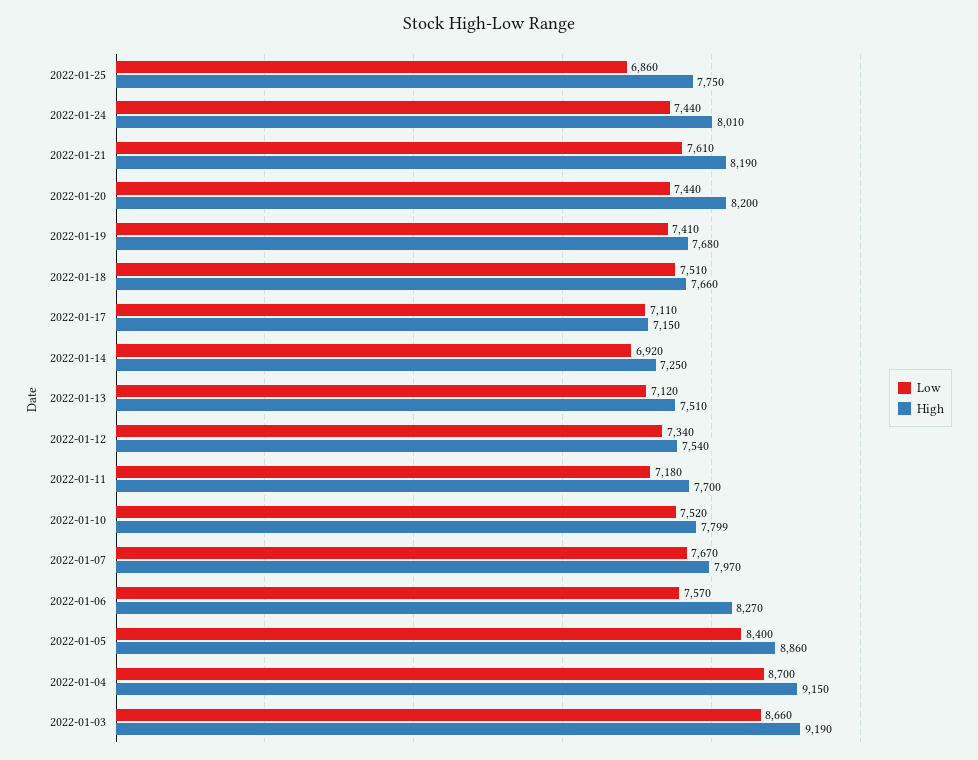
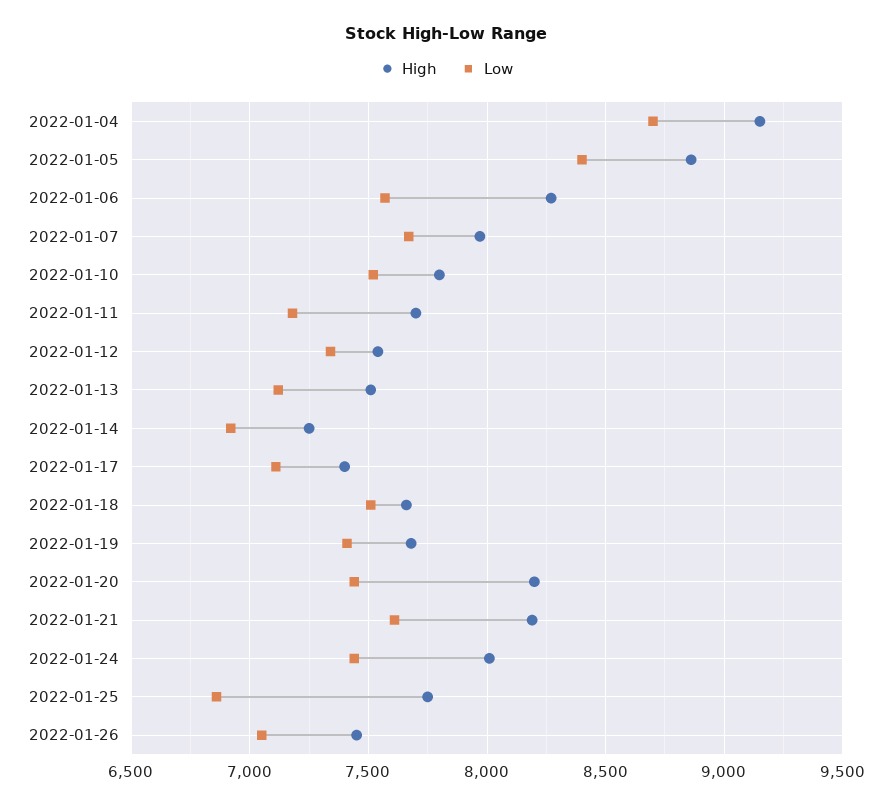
High, 2022-01-17: 7150 -> 7400
Low, 2022-01-03: 8660 -> none
High, 2022-01-03: 9190 -> none
High, 2022-01-26: none -> 7450
Low, 2022-01-26: none -> 7050

